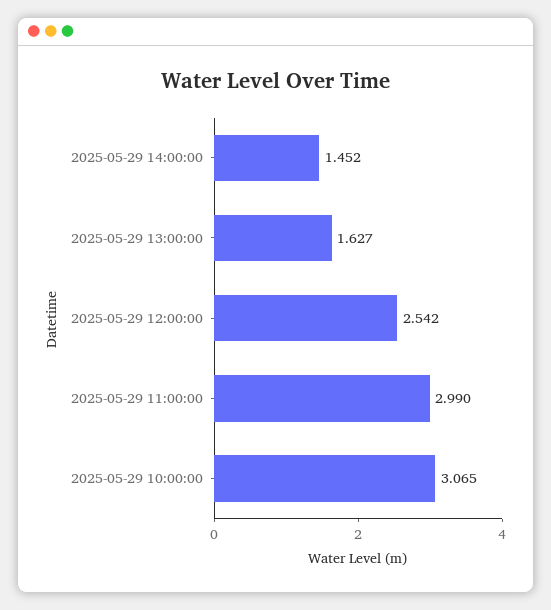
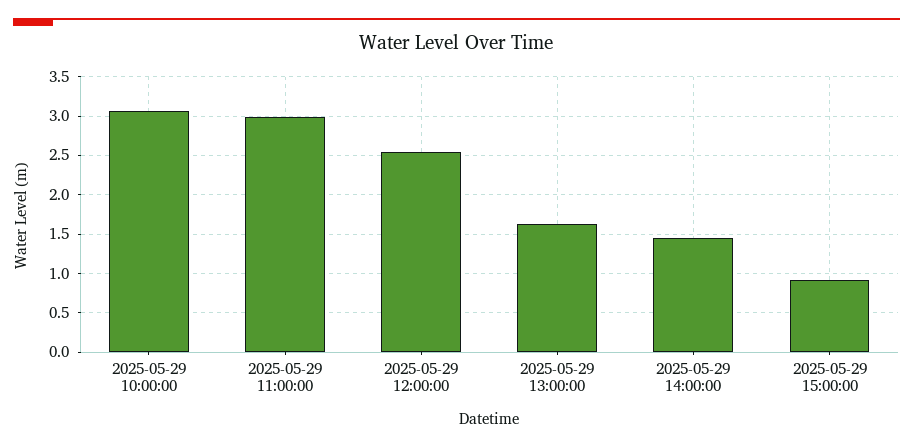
2025-05-29 15:00:00: none -> 0.9

